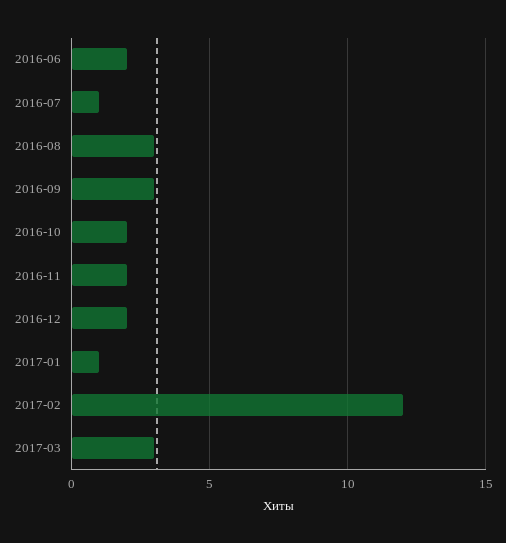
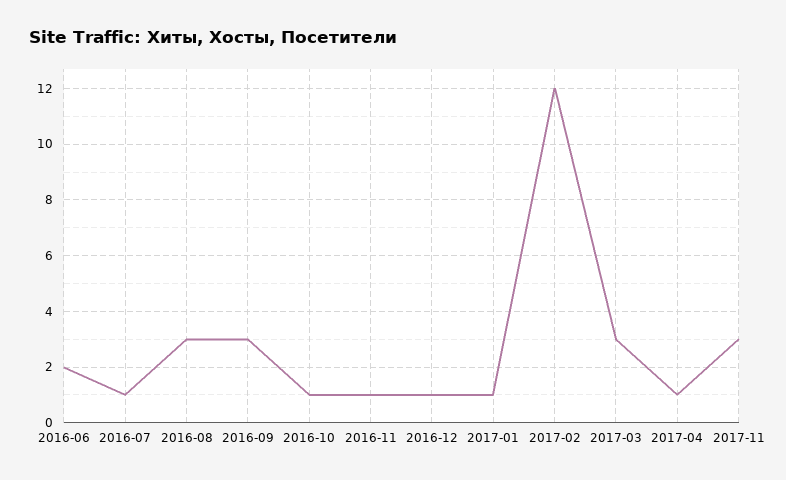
2016-10: 2 -> 1
2016-11: 2 -> 1
2016-12: 2 -> 1
2017-04: none -> 1
2017-11: none -> 3

